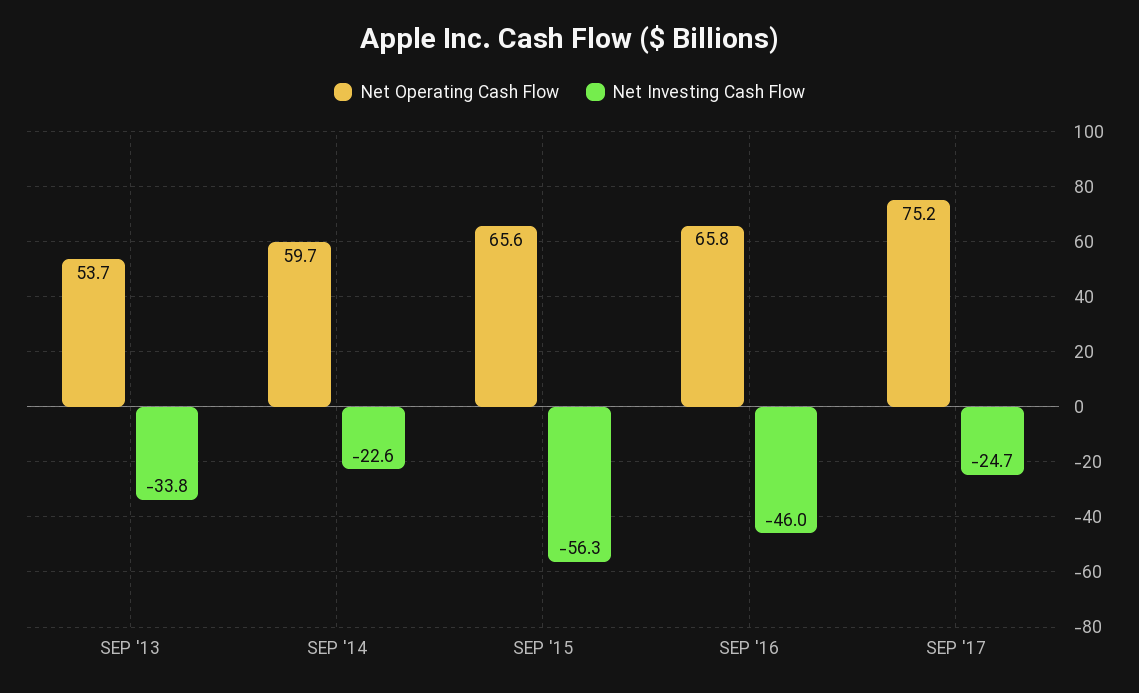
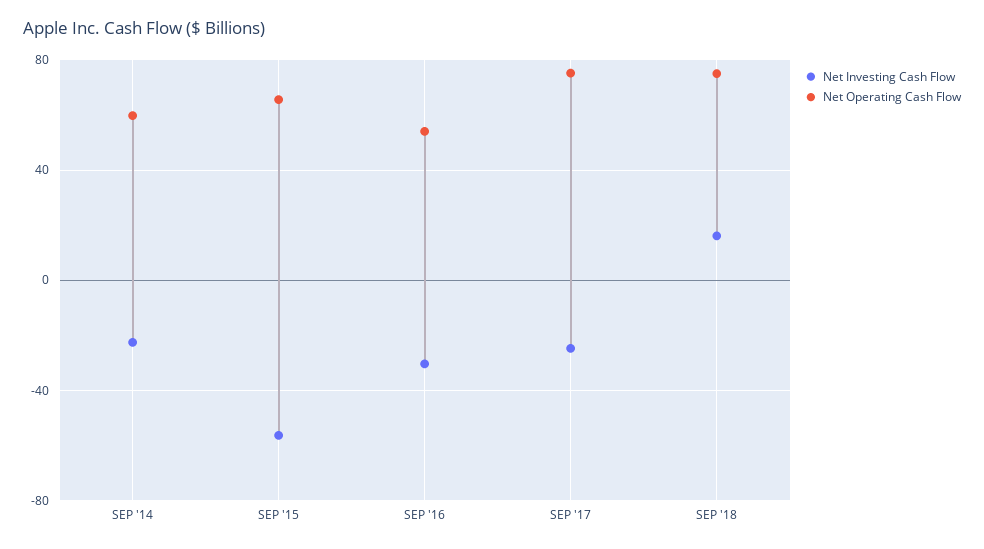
Net Operating Cash Flow, SEP '13: 53.7 -> none
Net Investing Cash Flow, SEP '13: -33.8 -> none
Net Operating Cash Flow, SEP '16: 65.8 -> 55
Net Investing Cash Flow, SEP '16: -46 -> -30
Net Investing Cash Flow, SEP '18: none -> 15
Net Operating Cash Flow, SEP '18: none -> 75

